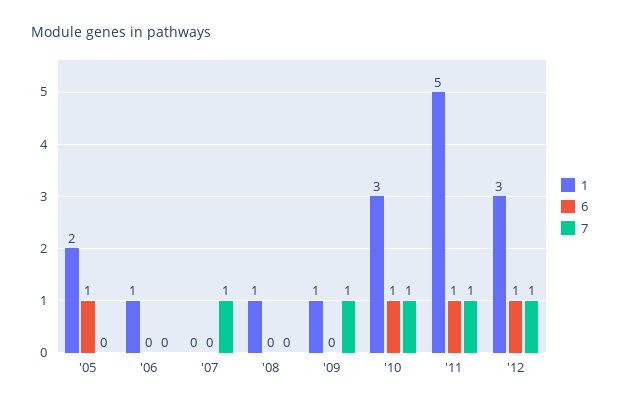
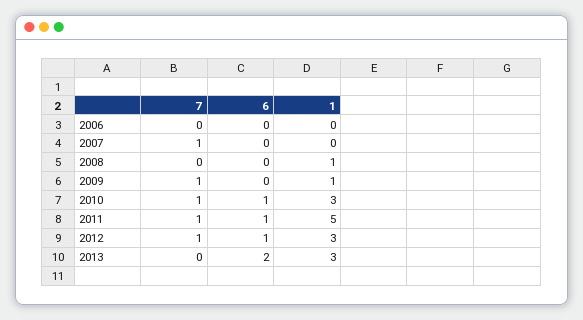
1, '05: 2 -> none
6, '05: 1 -> none
7, '05: 0 -> none
1, '06: 1 -> 0
7, 2013: none -> 0
6, 2013: none -> 2
1, 2013: none -> 3

